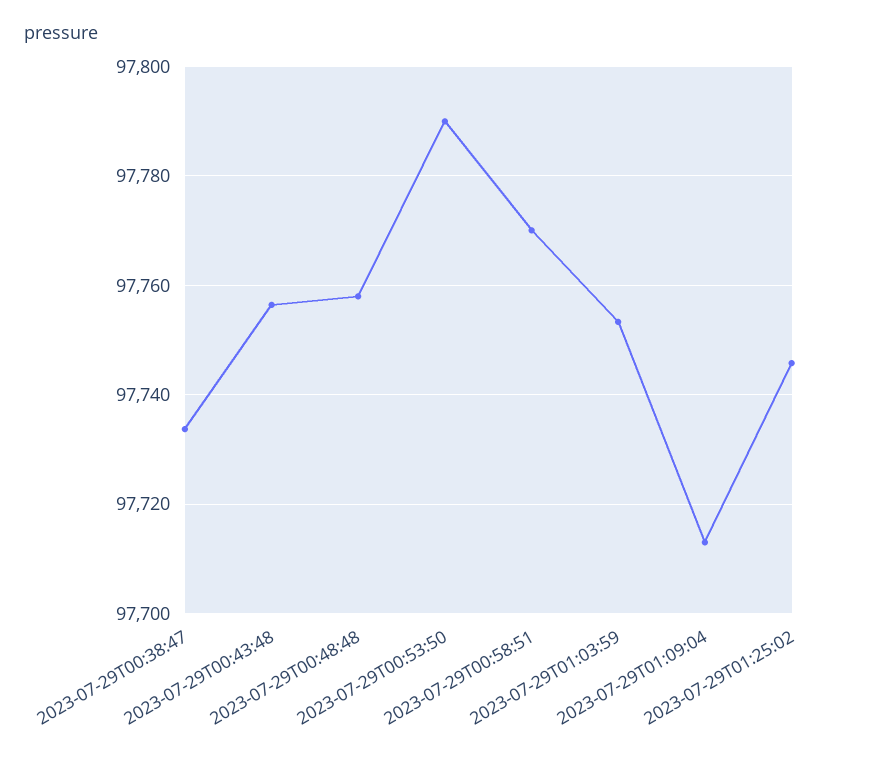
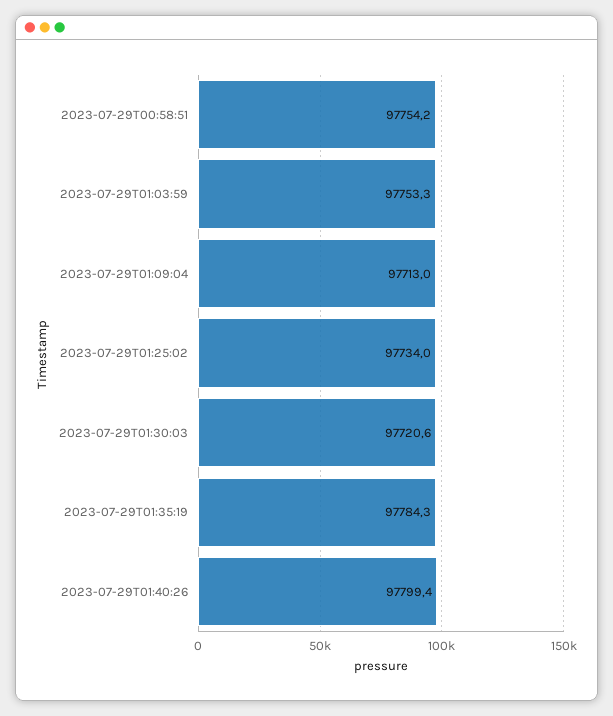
2023-07-29T00:38:47: 97734 -> none
2023-07-29T00:43:48: 97756 -> none
2023-07-29T00:48:48: 97758 -> none
2023-07-29T00:53:50: 97790 -> none
2023-07-29T00:58:51: 97770 -> 97754.2
2023-07-29T01:25:02: 97746 -> 97734
2023-07-29T01:30:03: none -> 97720.6
2023-07-29T01:35:19: none -> 97784.3
2023-07-29T01:40:26: none -> 97799.4

